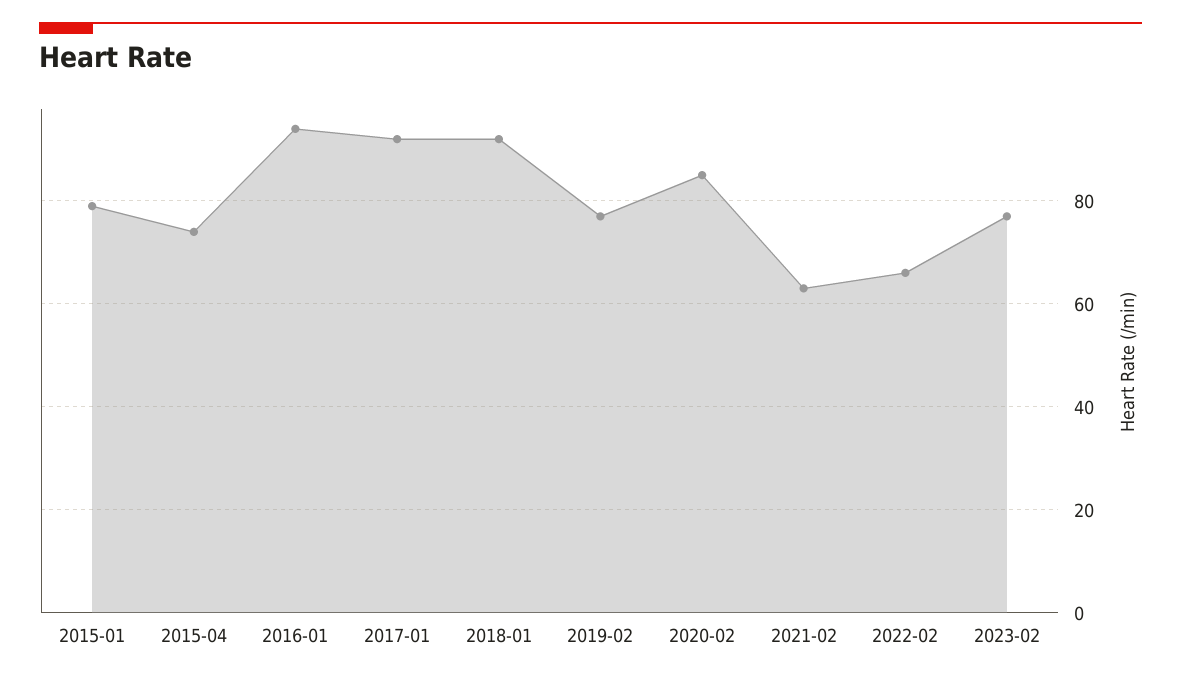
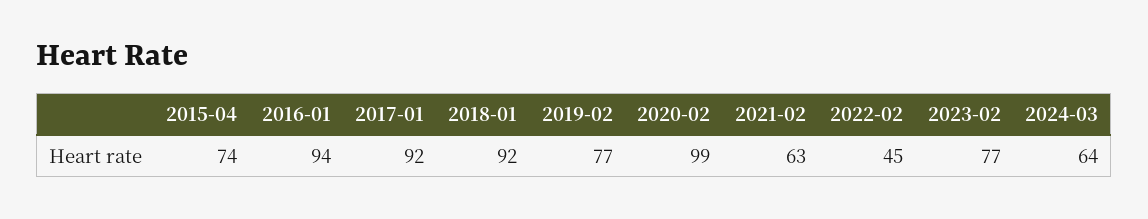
2015-01: 80 -> none
2020-02: 85 -> 99
2022-02: 65 -> 45
2024-03: none -> 64

